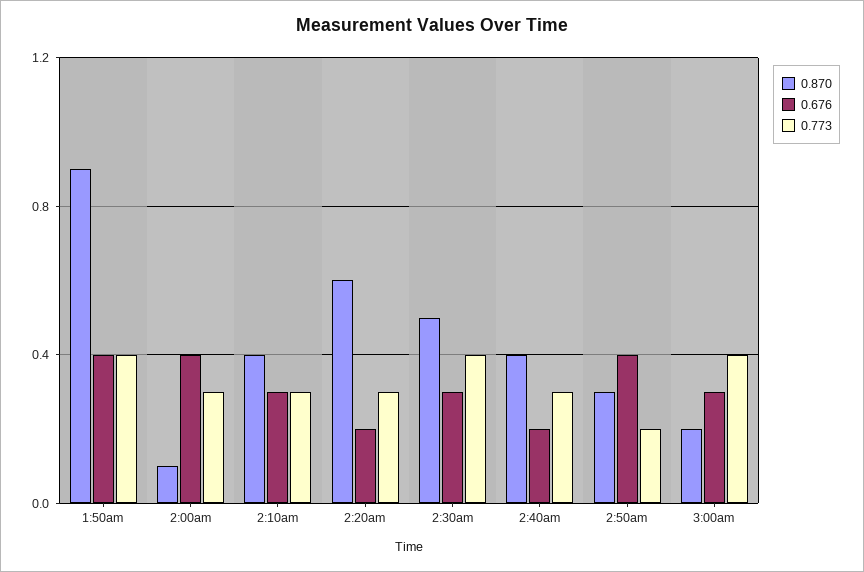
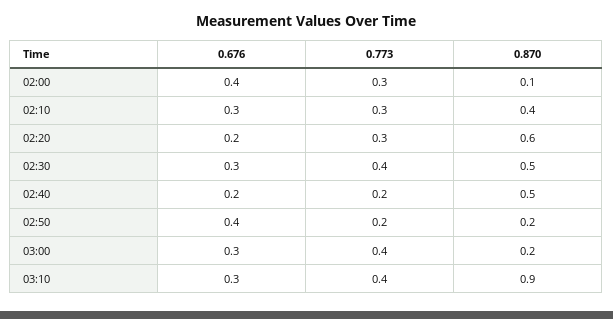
0.870, 1:50am: 0.9 -> none
0.676, 1:50am: 0.4 -> none
0.773, 1:50am: 0.4 -> none
0.870, 2:40am: 0.4 -> 0.5
0.773, 2:40am: 0.3 -> 0.2
0.870, 2:50am: 0.3 -> 0.2
0.676, 03:10: none -> 0.3
0.773, 03:10: none -> 0.4
0.870, 03:10: none -> 0.9

